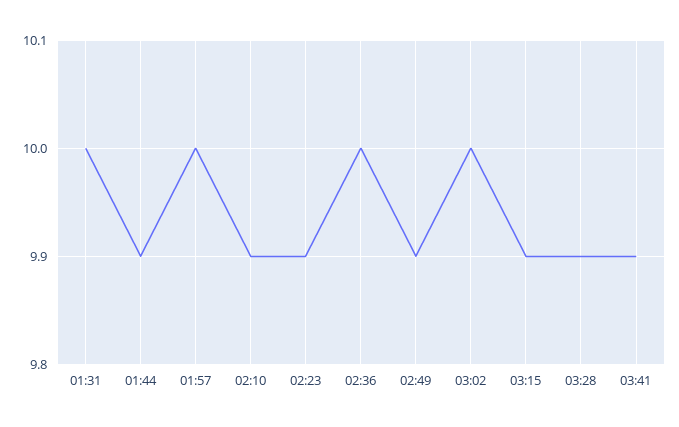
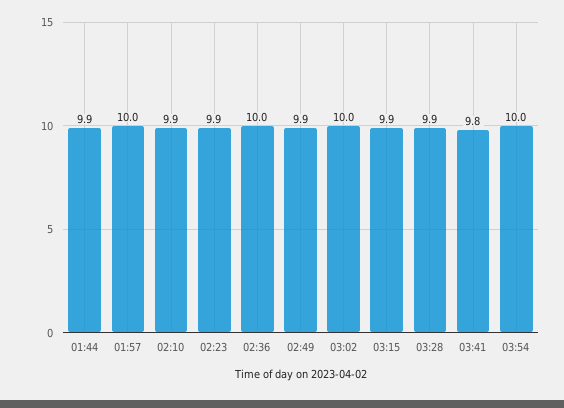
01:31: 10 -> none
03:41: 9.9 -> 9.8
03:54: none -> 10

